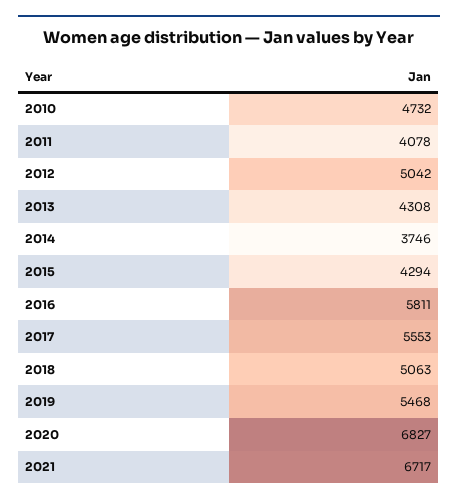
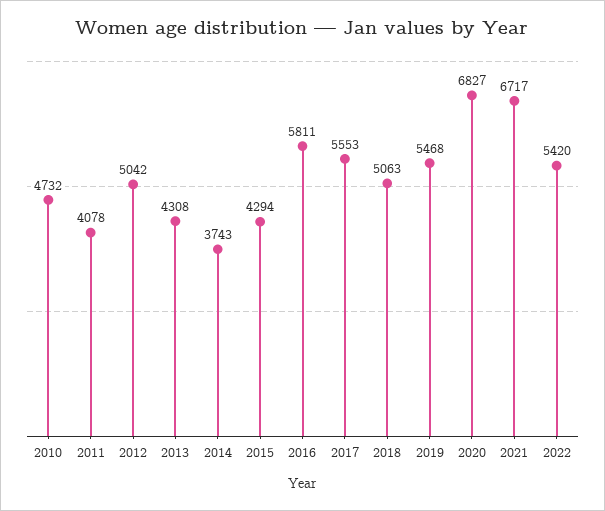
2014: 3746 -> 3743
2022: none -> 5420

